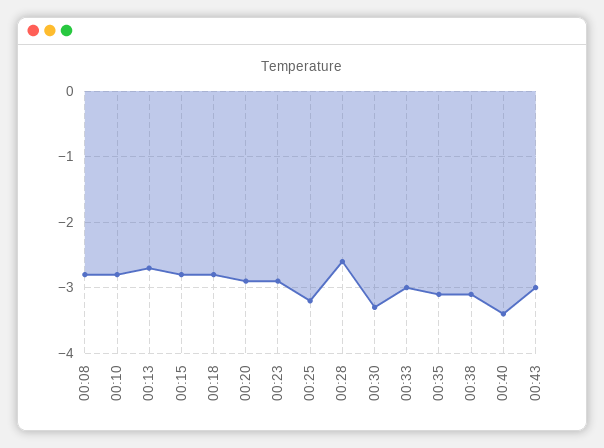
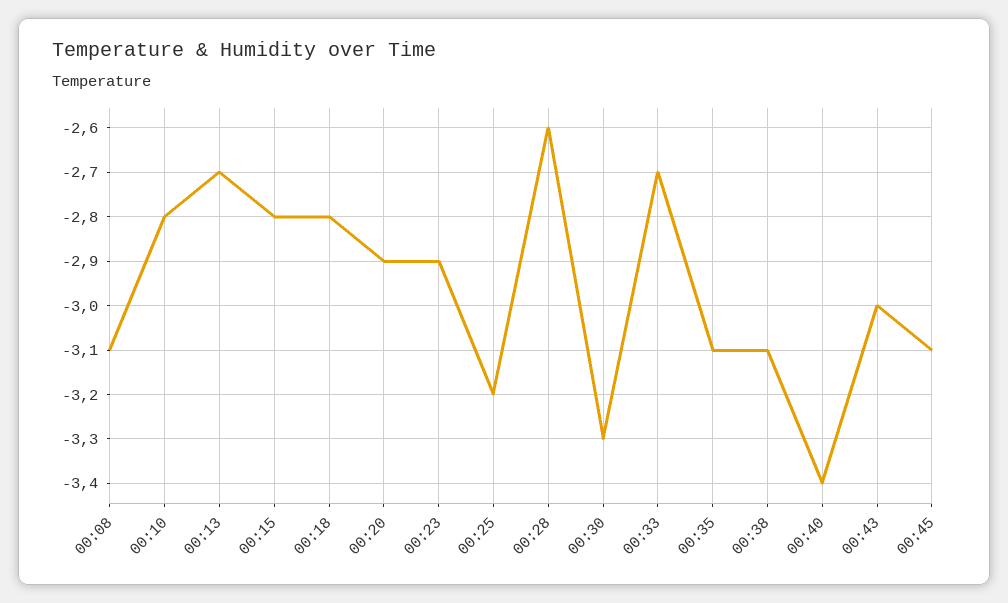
00:08: -2.8 -> -3.1
00:33: -3 -> -2.7
00:45: none -> -3.1

